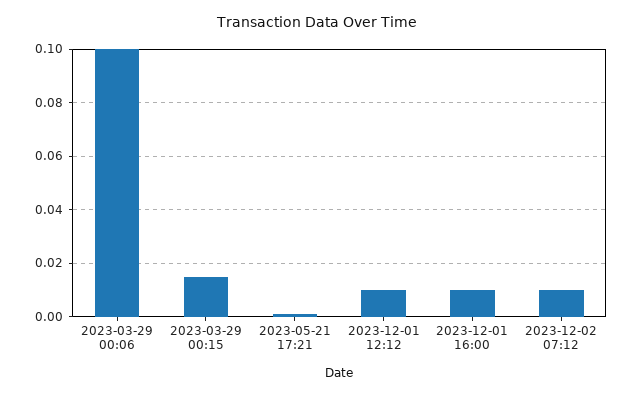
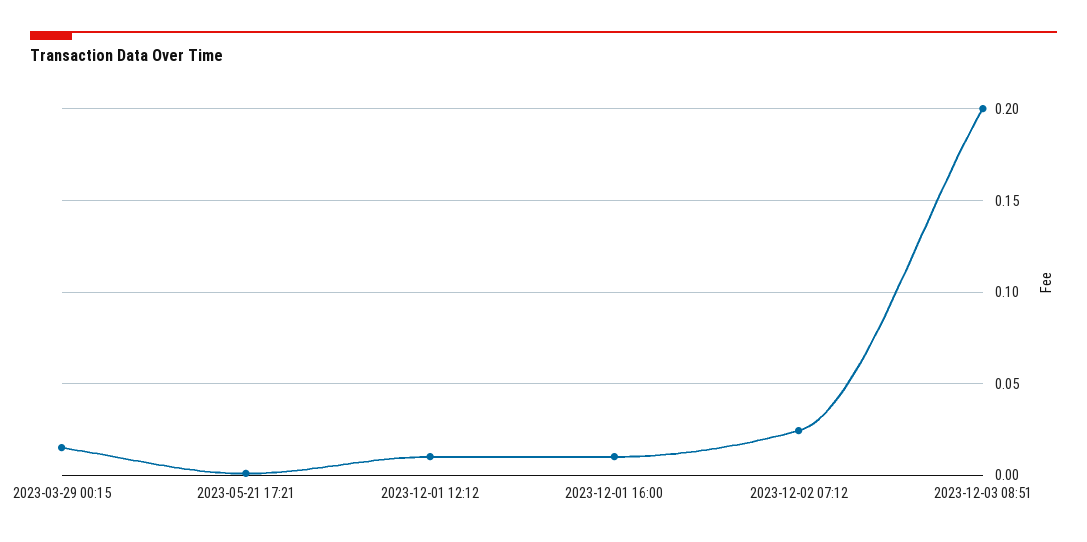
2023-03-29 00:06: 0.1 -> none
2023-12-02 07:12: 0.01 -> 0.025
2023-12-03 08:51: none -> 0.2

